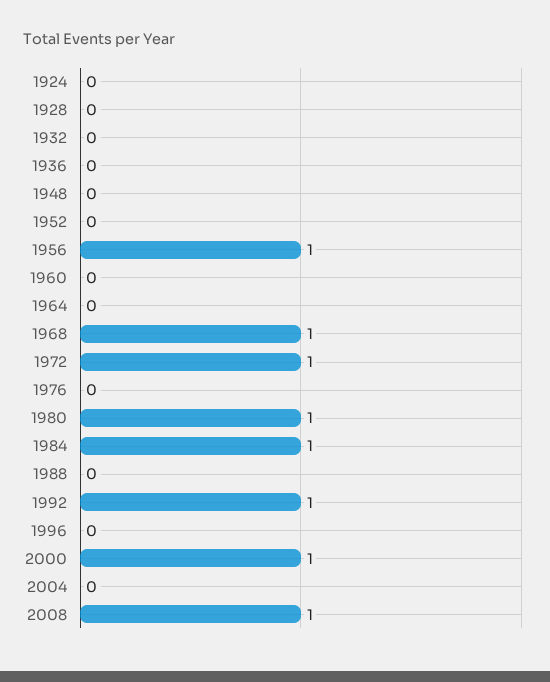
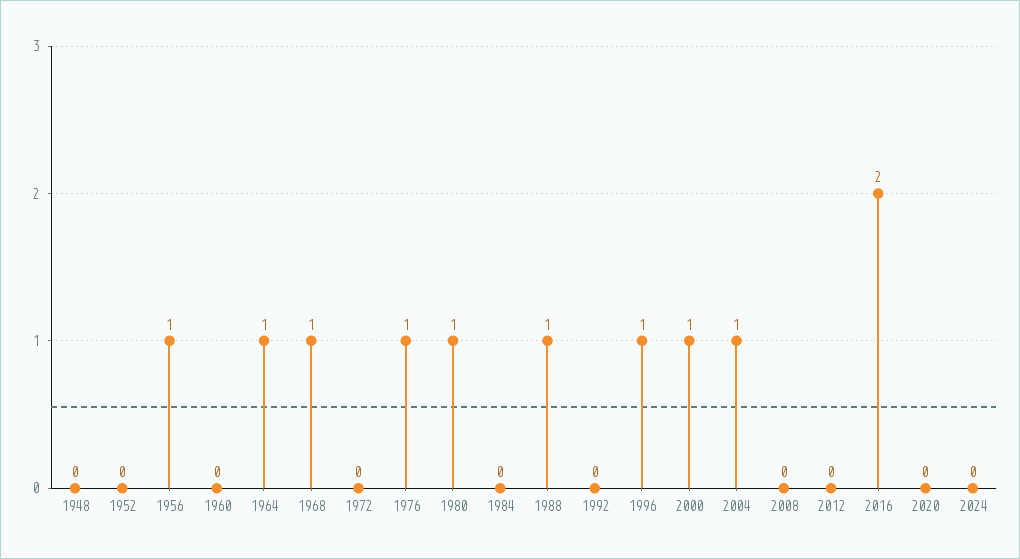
1924: 0 -> none
1928: 0 -> none
1932: 0 -> none
1936: 0 -> none
1964: 0 -> 1
1972: 1 -> 0
1976: 0 -> 1
1984: 1 -> 0
1988: 0 -> 1
1992: 1 -> 0
1996: 0 -> 1
2004: 0 -> 1
2008: 1 -> 0
2012: none -> 0
2016: none -> 2
2020: none -> 0
2024: none -> 0

